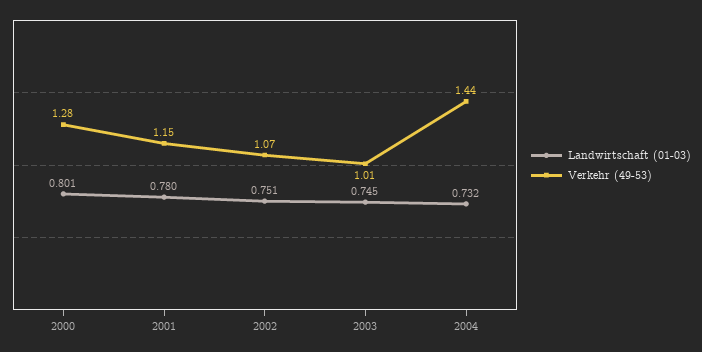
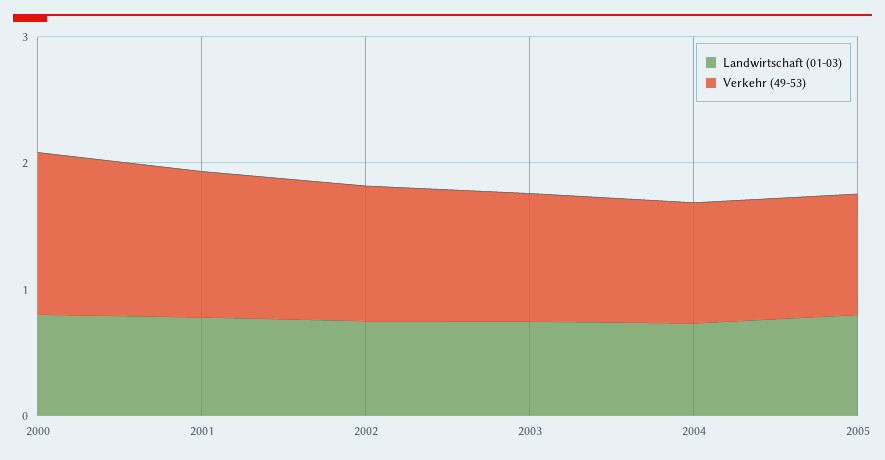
Verkehr (49-53), 2004: 1.44 -> 1
Landwirtschaft (01-03), 2005: none -> 0.8
Verkehr (49-53), 2005: none -> 1

